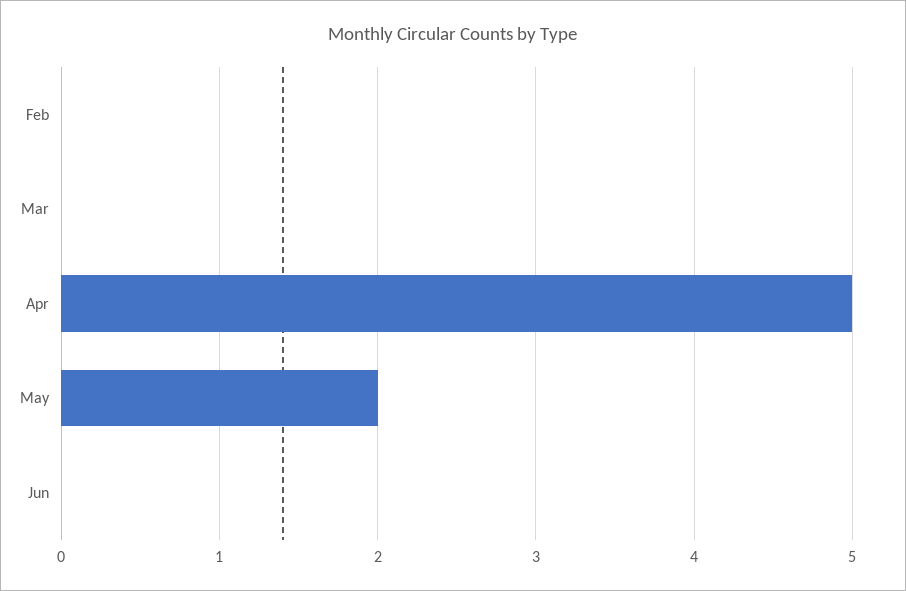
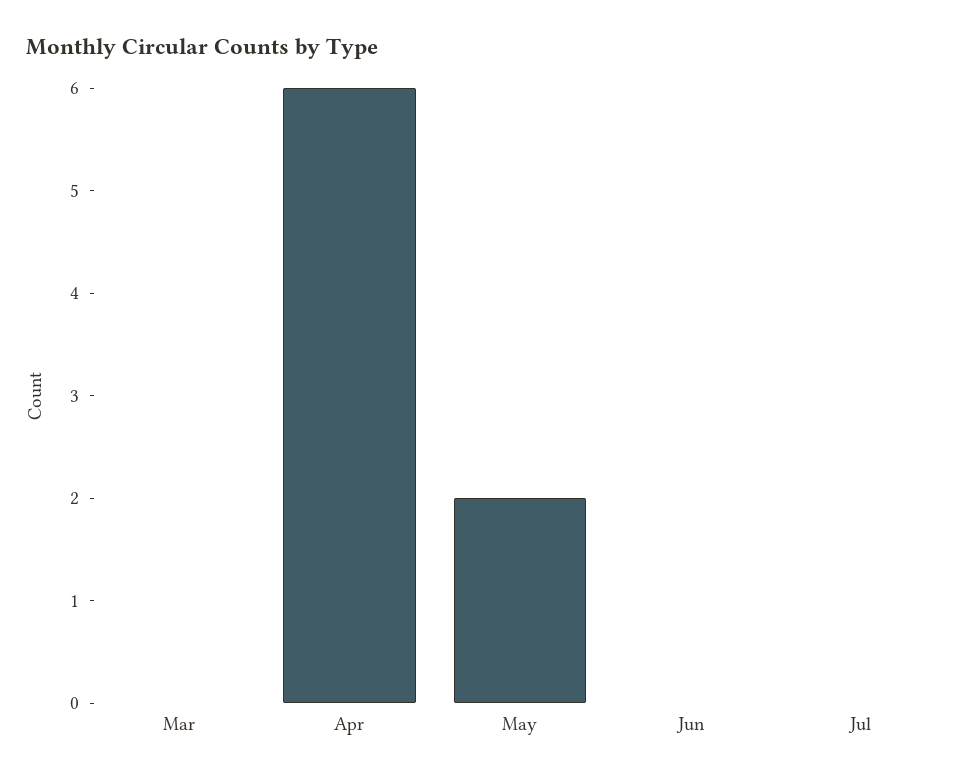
Feb: 0 -> none
Apr: 5 -> 6
Jul: none -> 0

